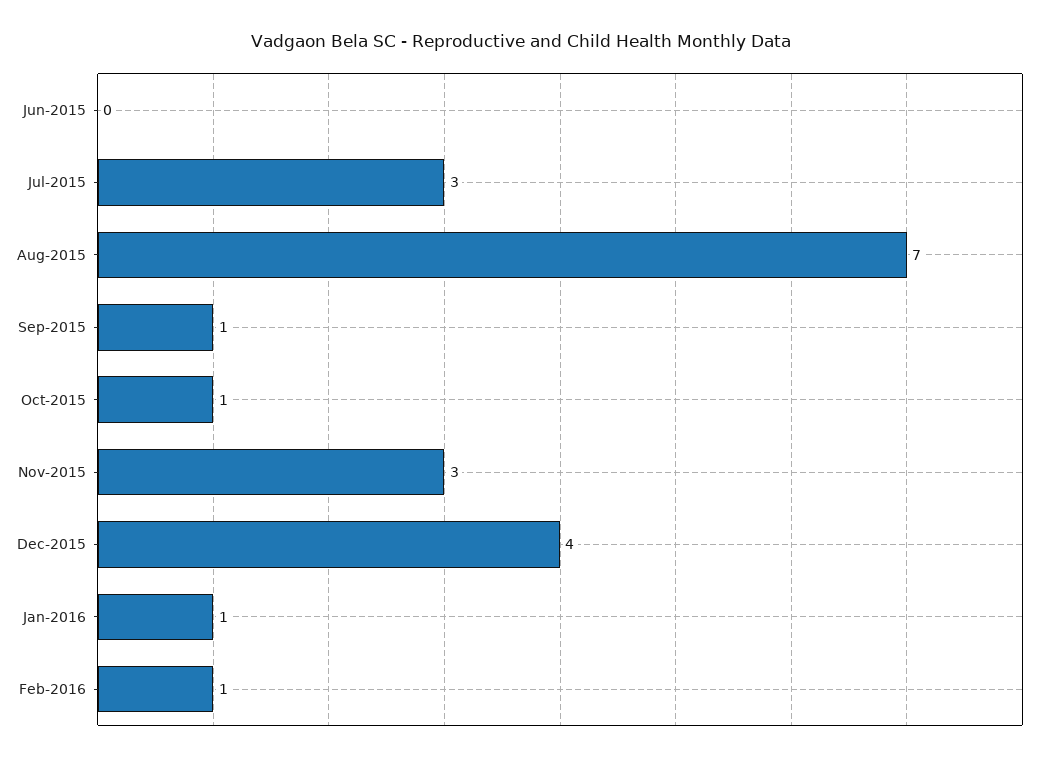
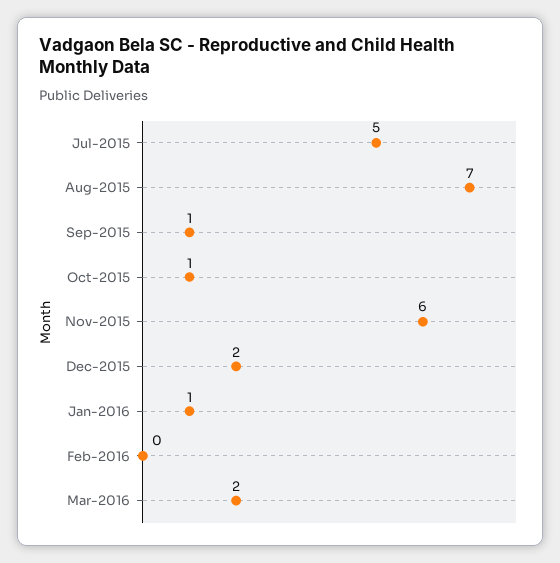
Jun-2015: 0 -> none
Jul-2015: 3 -> 5
Nov-2015: 3 -> 6
Dec-2015: 4 -> 2
Feb-2016: 1 -> 0
Mar-2016: none -> 2

